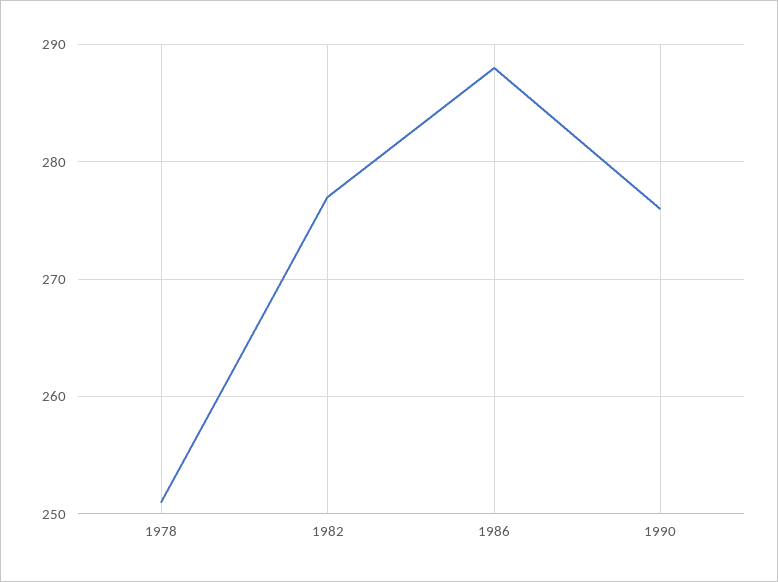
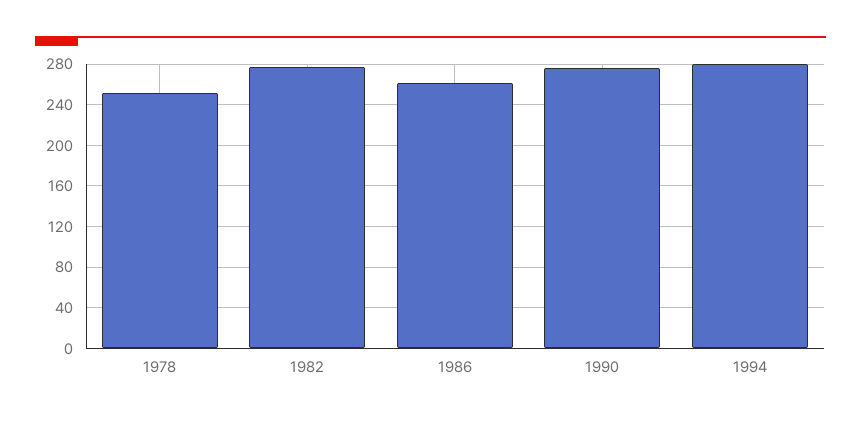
1986: 288 -> 260
1994: none -> 280

